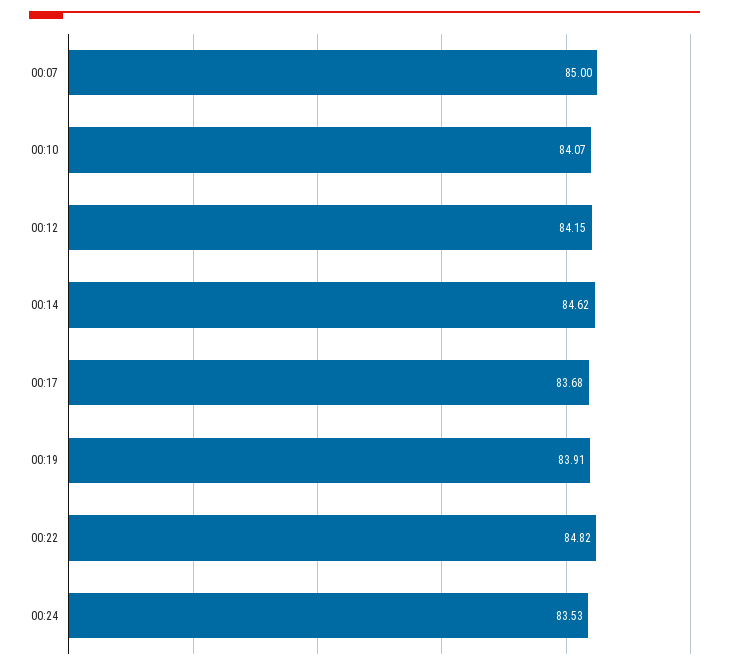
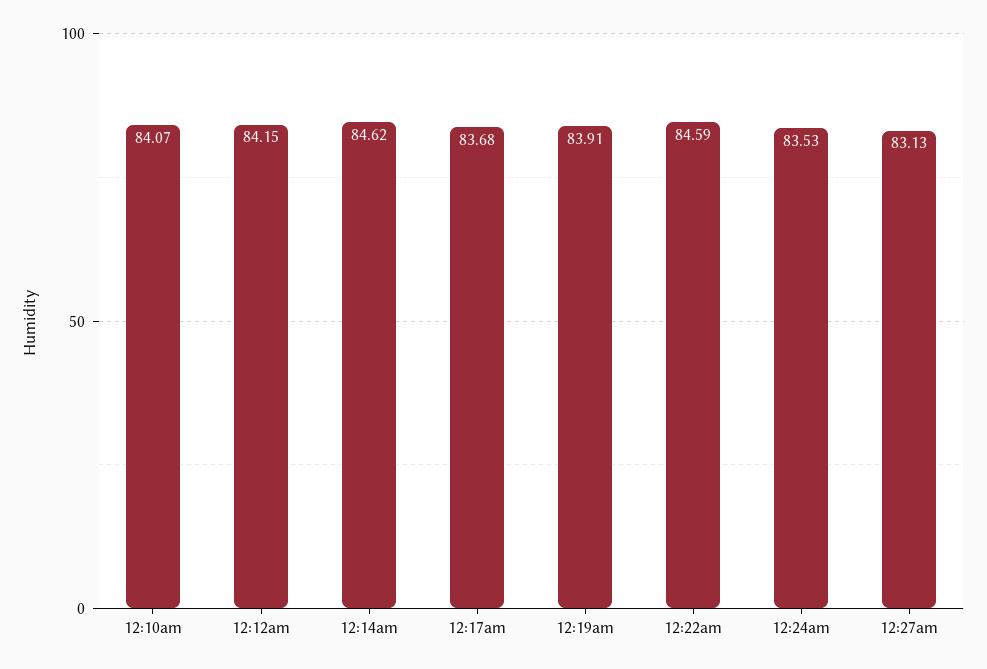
00:07: 85 -> none
00:22: 84.82 -> 84.59
12:27am: none -> 83.13

